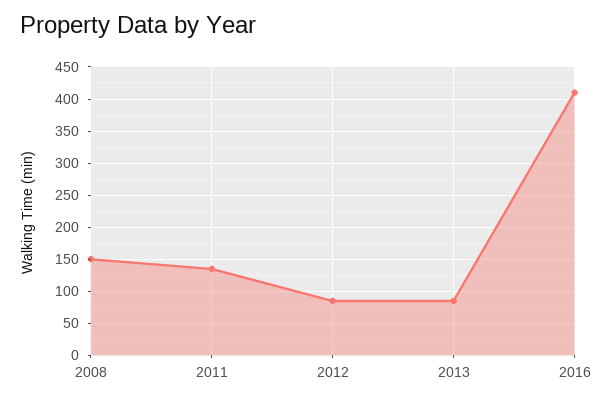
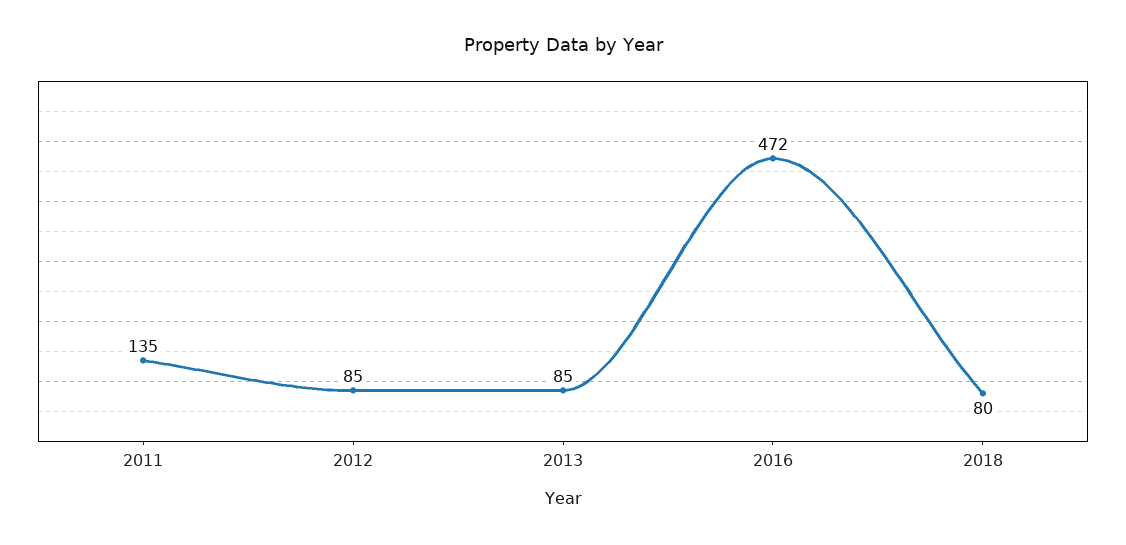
2008: 150 -> none
2016: 410 -> 472
2018: none -> 80

